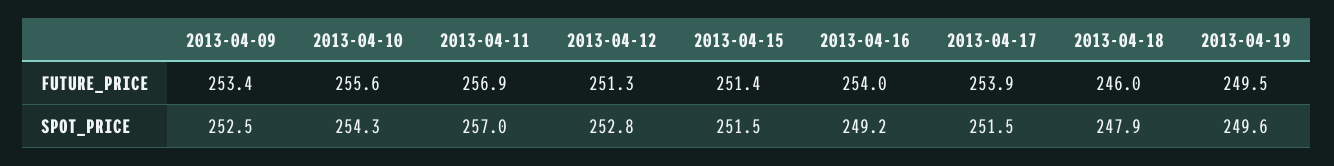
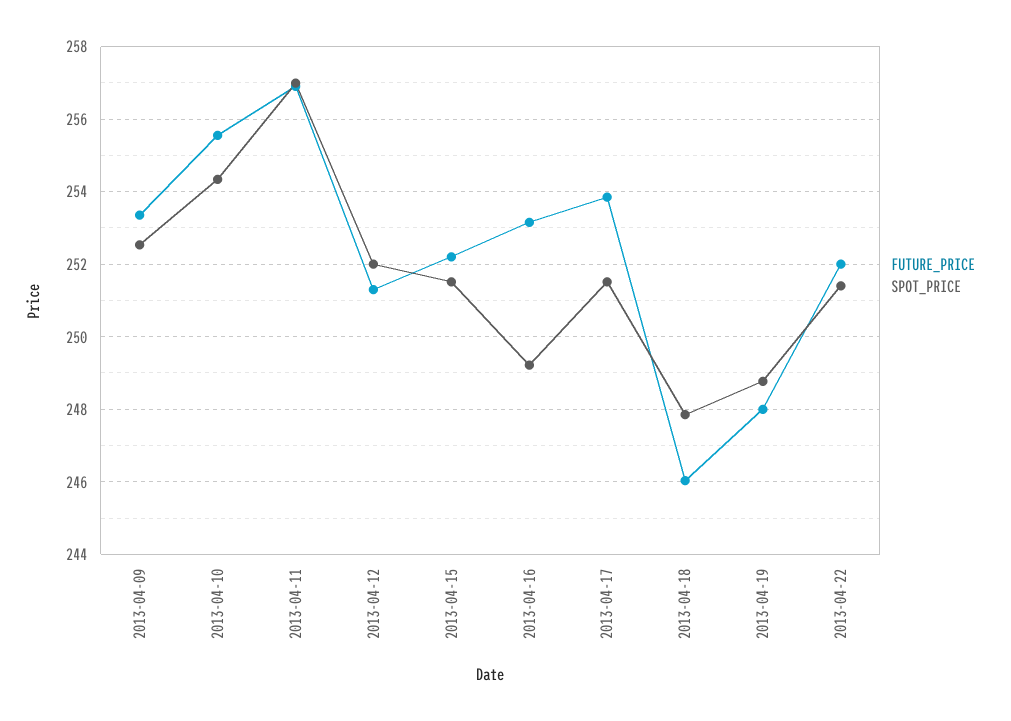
FUTURE_PRICE, 2013-04-15: 251.4 -> 252.2
FUTURE_PRICE, 2013-04-16: 254 -> 253.2
FUTURE_PRICE, 2013-04-19: 249.5 -> 248
SPOT_PRICE, 2013-04-12: 252.8 -> 252
SPOT_PRICE, 2013-04-19: 249.6 -> 248.8
FUTURE_PRICE, 2013-04-22: none -> 252
SPOT_PRICE, 2013-04-22: none -> 251.4

